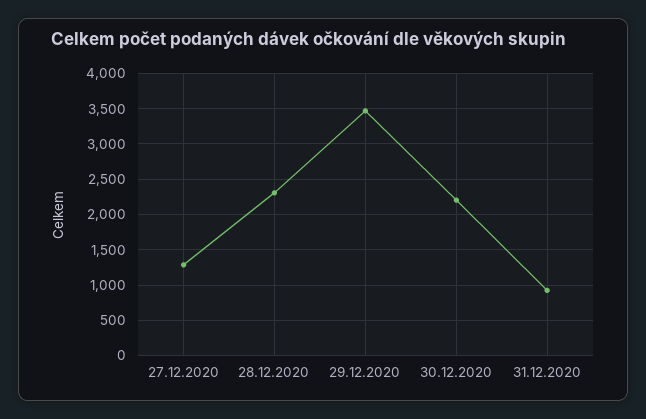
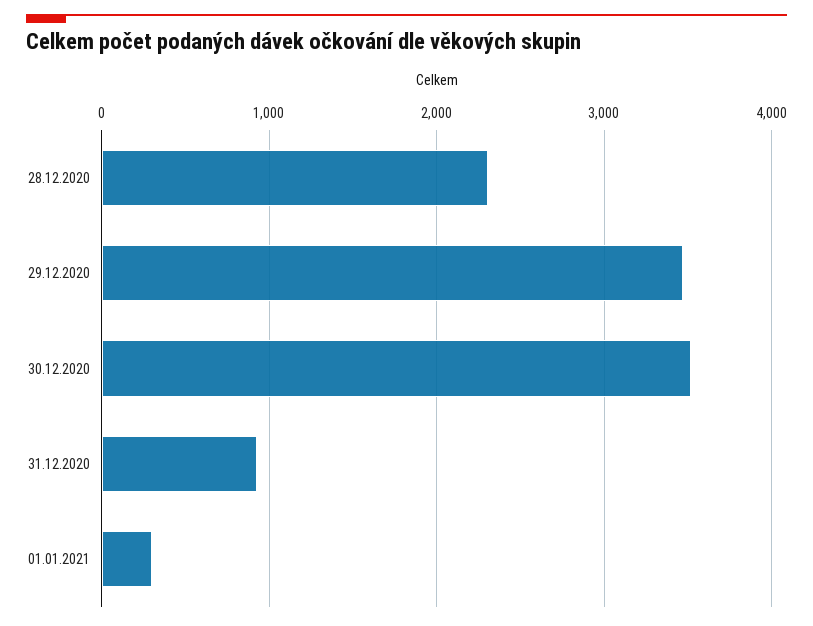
27.12.2020: 1300 -> none
30.12.2020: 2200 -> 3500
01.01.2021: none -> 300

